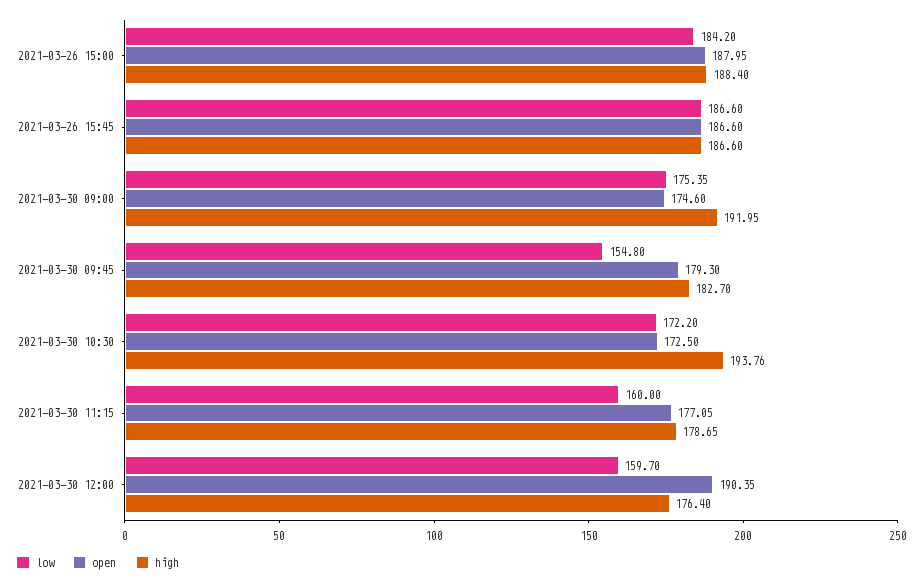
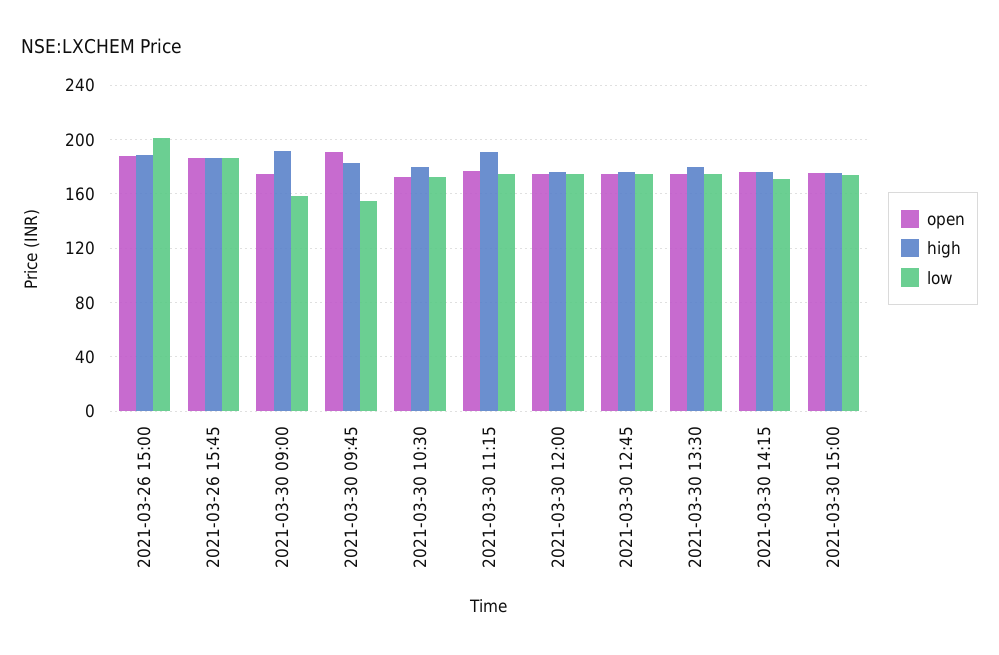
low, 2021-03-26 15:00: 184.2 -> 200
low, 2021-03-30 09:00: 175.35 -> 160
open, 2021-03-30 09:45: 179.3 -> 190
high, 2021-03-30 10:30: 193.76 -> 180
low, 2021-03-30 11:15: 160 -> 175
high, 2021-03-30 11:15: 178.65 -> 190
low, 2021-03-30 12:00: 159.7 -> 175
open, 2021-03-30 12:00: 190.35 -> 175
open, 2021-03-30 12:45: none -> 175
high, 2021-03-30 12:45: none -> 175
low, 2021-03-30 12:45: none -> 175
open, 2021-03-30 13:30: none -> 175
high, 2021-03-30 13:30: none -> 180
low, 2021-03-30 13:30: none -> 175
open, 2021-03-30 14:15: none -> 175
high, 2021-03-30 14:15: none -> 175
low, 2021-03-30 14:15: none -> 170
open, 2021-03-30 15:00: none -> 175
high, 2021-03-30 15:00: none -> 175
low, 2021-03-30 15:00: none -> 175

